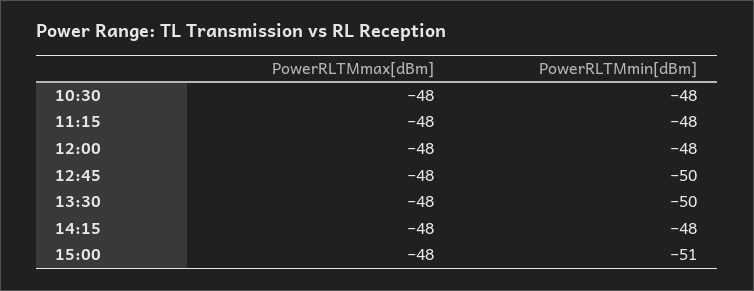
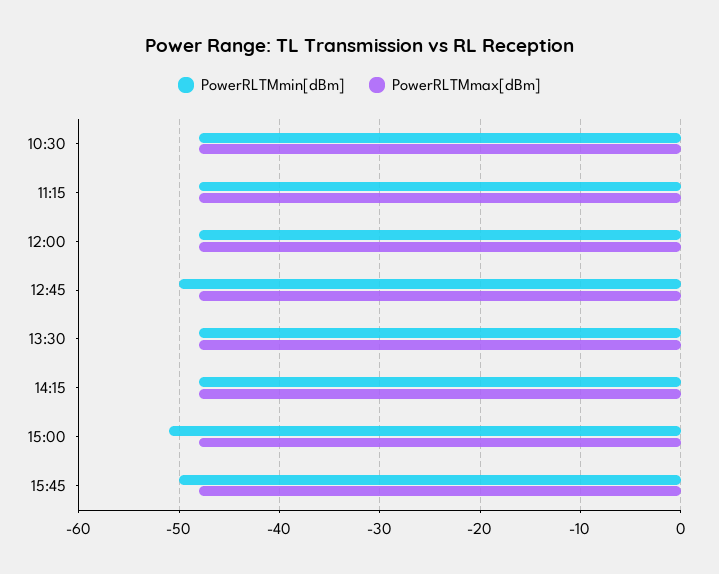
PowerRLTMmin[dBm], 13:30: -50 -> -48
PowerRLTMmin[dBm], 15:45: none -> -50
PowerRLTMmax[dBm], 15:45: none -> -48

